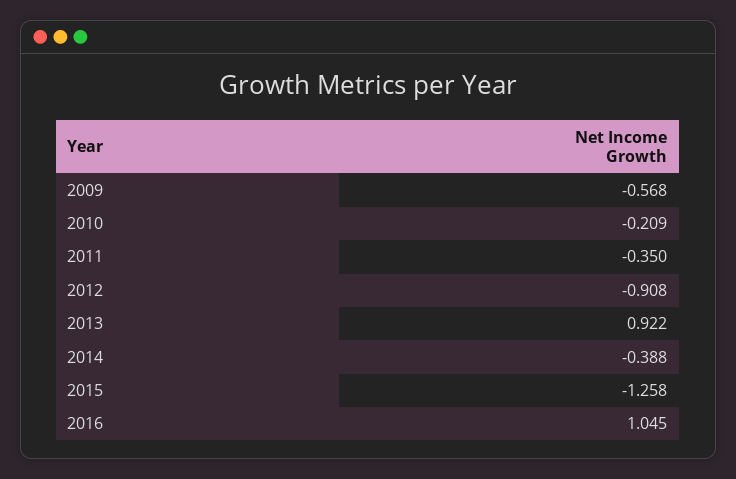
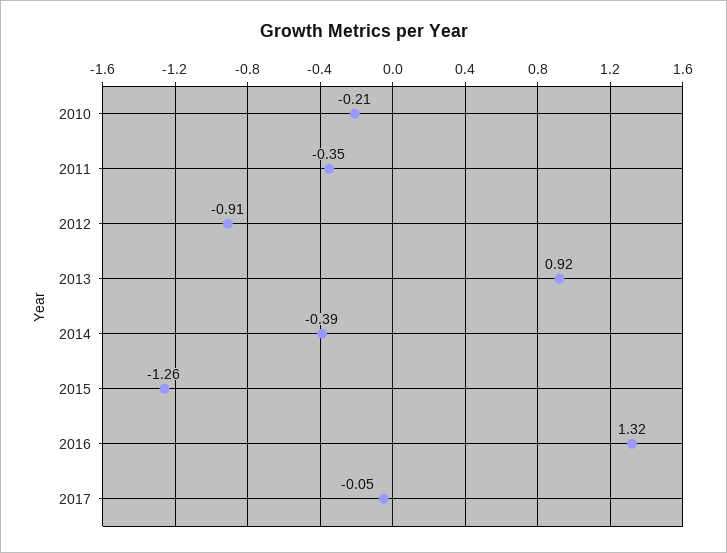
2009: -0.568 -> none
2016: 1.045 -> 1.32
2017: none -> -0.05

